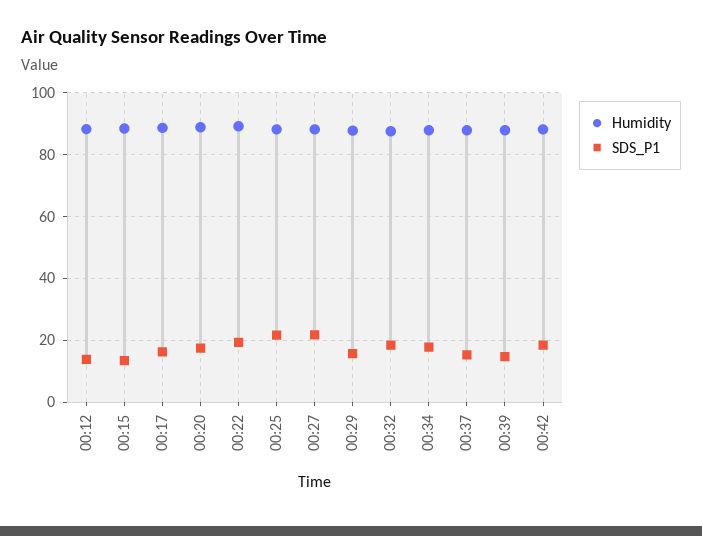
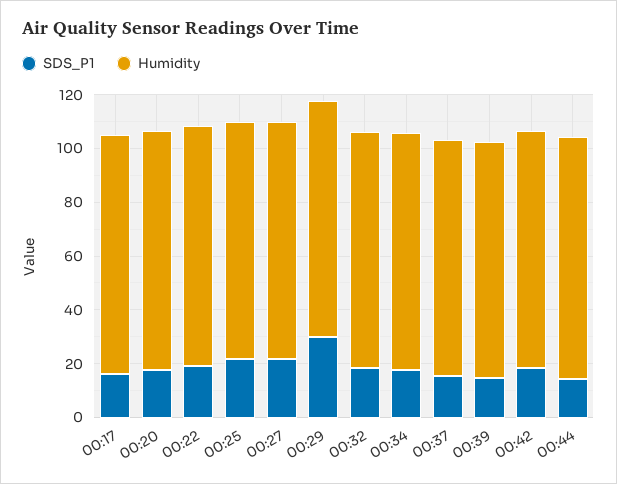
Humidity, 00:12: 88 -> none
SDS_P1, 00:12: 14 -> none
Humidity, 00:15: 88 -> none
SDS_P1, 00:15: 14 -> none
SDS_P1, 00:29: 16 -> 30
SDS_P1, 00:44: none -> 15
Humidity, 00:44: none -> 90

